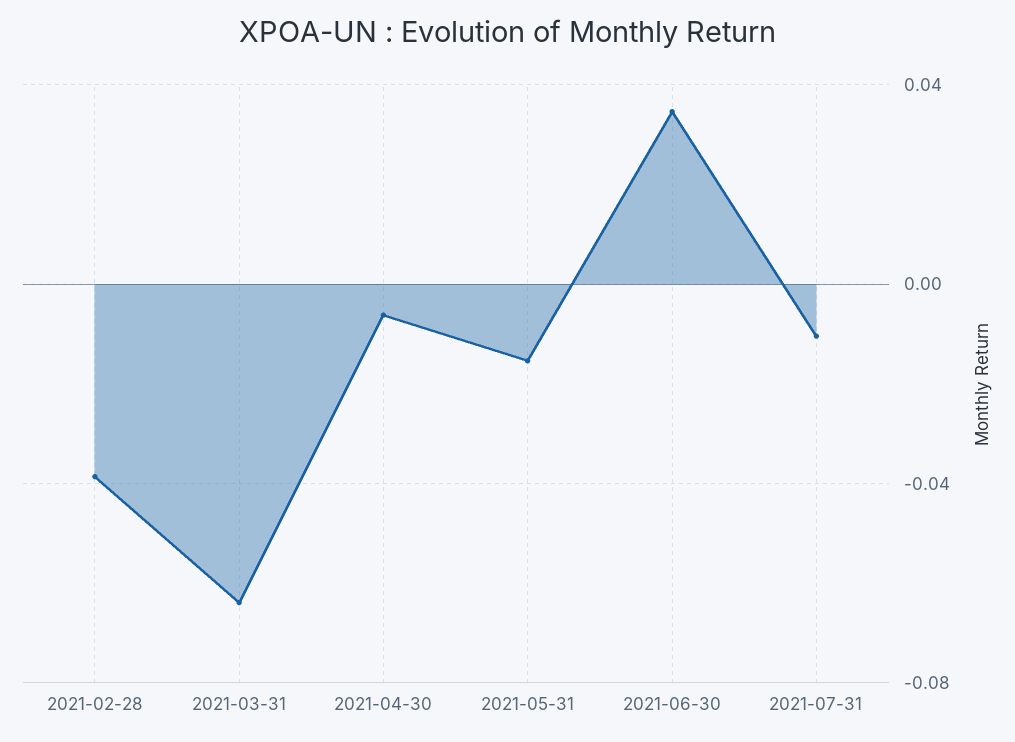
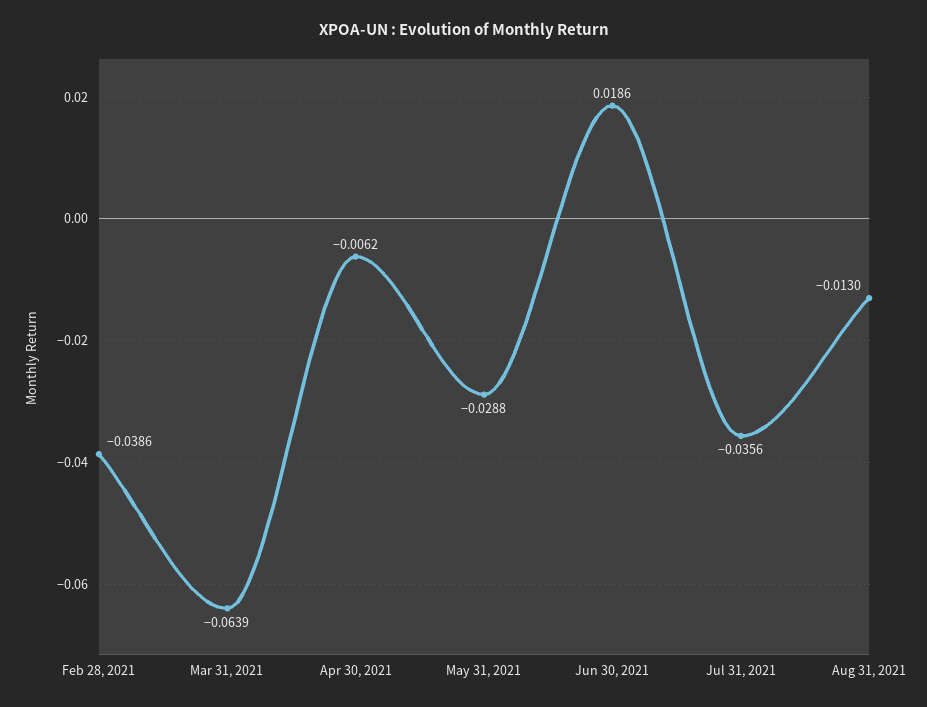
2021-05-31: -0.015 -> -0.0288
2021-06-30: 0.035 -> 0.0186
2021-07-31: -0.01 -> -0.0356
Aug 31, 2021: none -> -0.013

